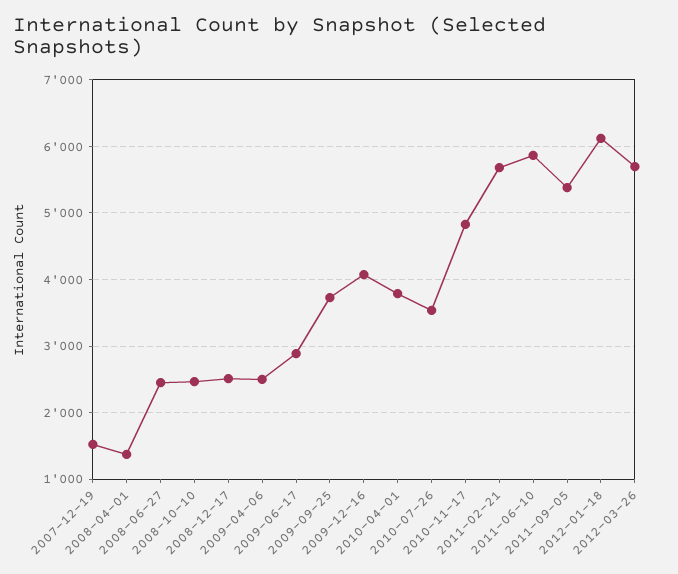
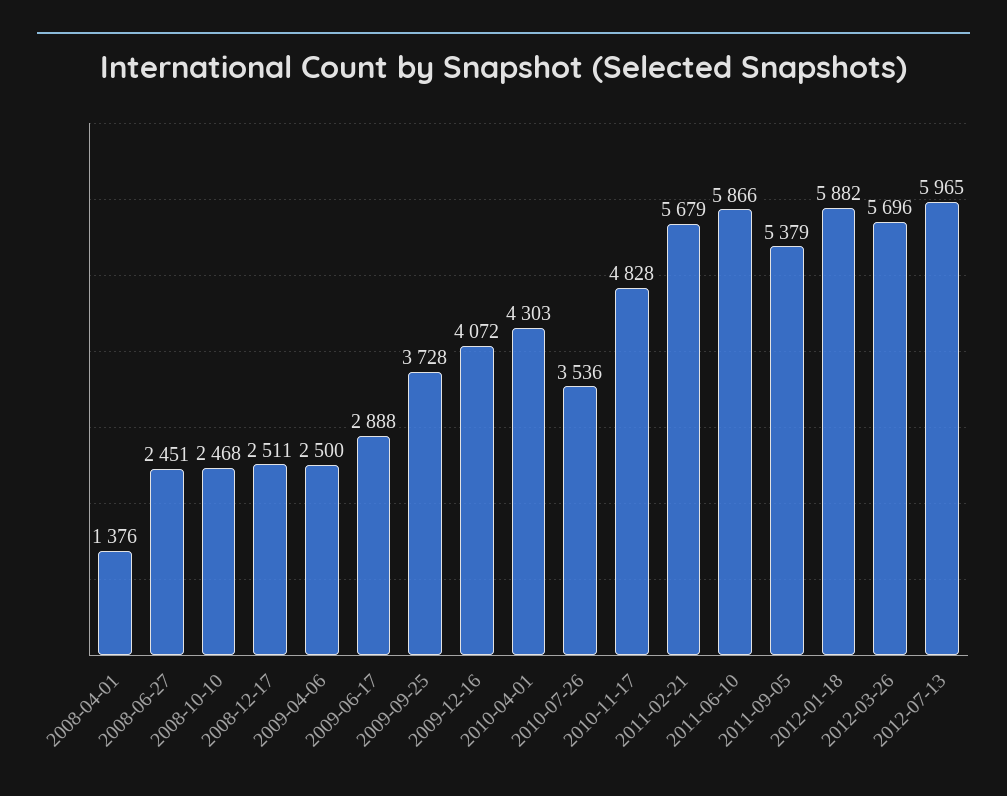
2007-12-19: 1500 -> none
2010-04-01: 3800 -> 4303
2012-01-18: 6100 -> 5882
2012-07-13: none -> 5965

